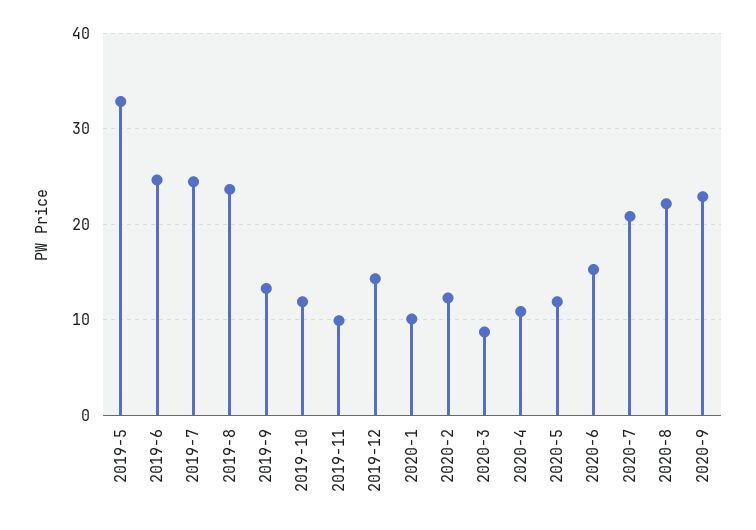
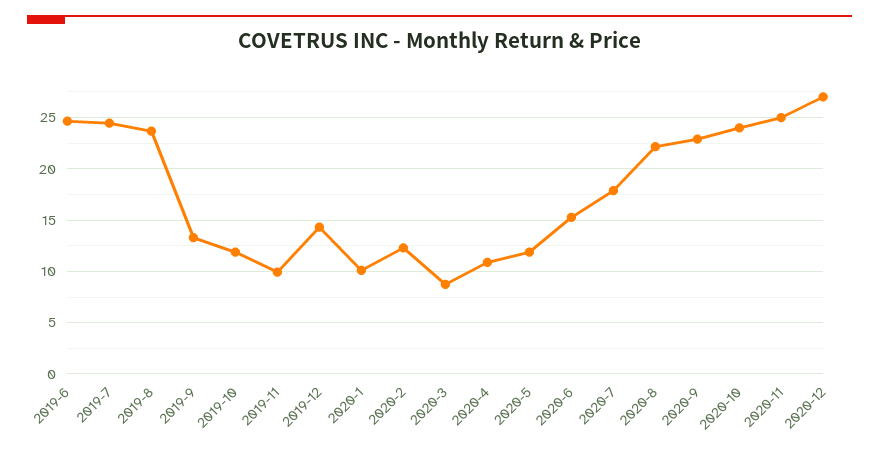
2019-5: 33 -> none
2020-7: 21 -> 18
2020-10: none -> 24
2020-11: none -> 25
2020-12: none -> 27

